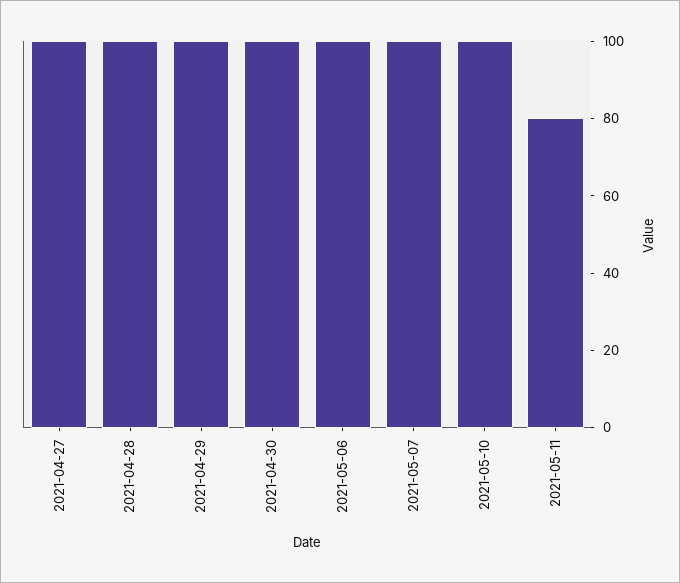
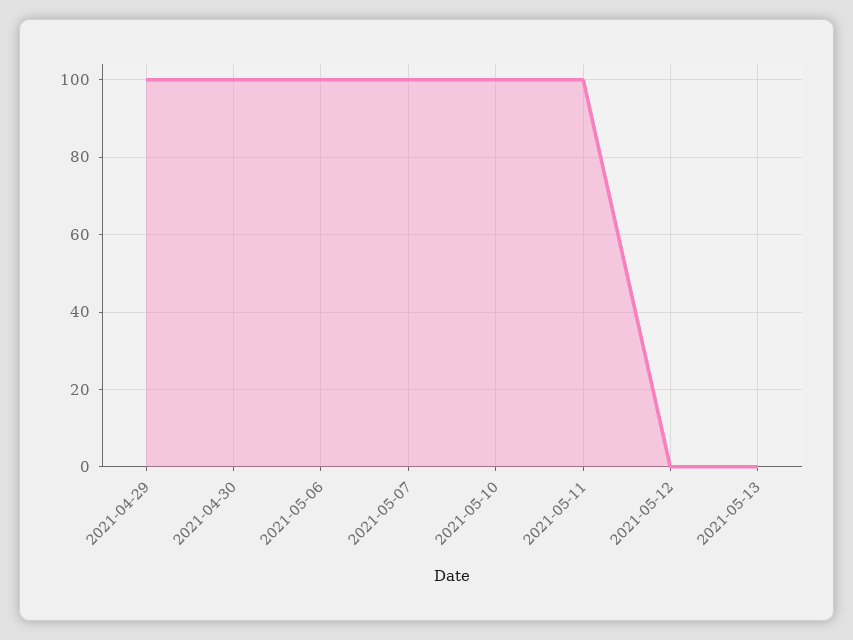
2021-04-27: 100 -> none
2021-04-28: 100 -> none
2021-05-11: 80 -> 100
2021-05-12: none -> 0
2021-05-13: none -> 0

